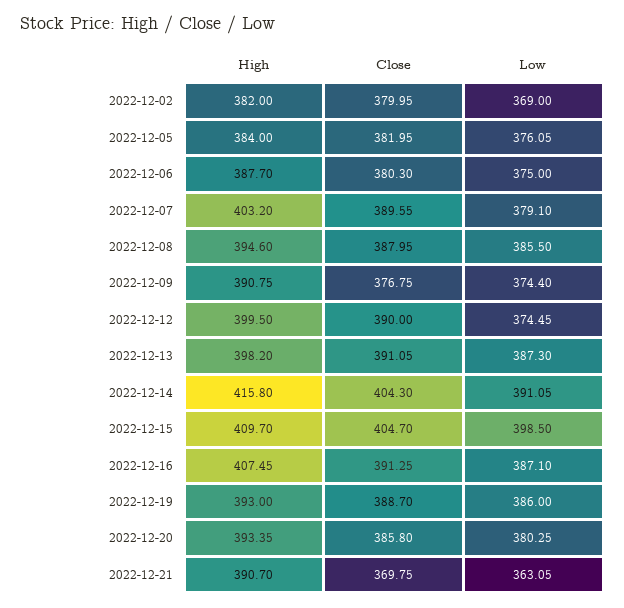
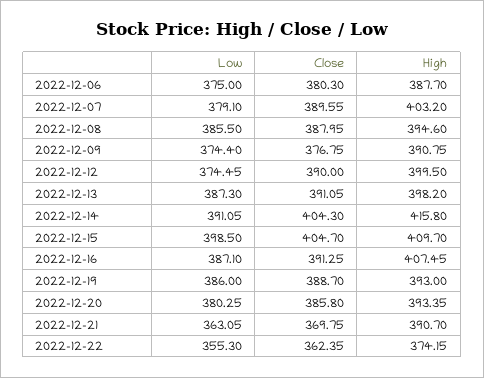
High, 2022-12-02: 382 -> none
Close, 2022-12-02: 379.95 -> none
Low, 2022-12-02: 369 -> none
High, 2022-12-05: 384 -> none
Close, 2022-12-05: 381.95 -> none
Low, 2022-12-05: 376.05 -> none
Low, 2022-12-22: none -> 355.3
Close, 2022-12-22: none -> 362.35
High, 2022-12-22: none -> 374.15

